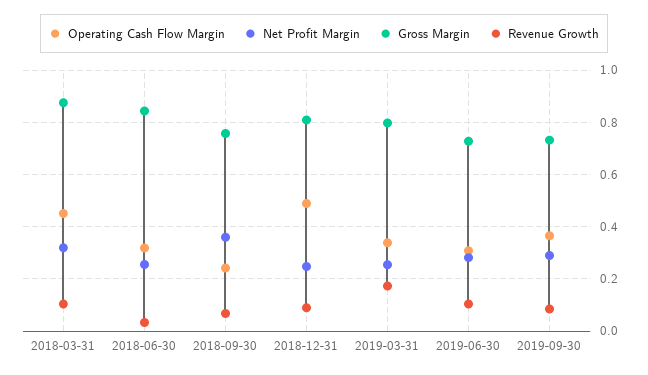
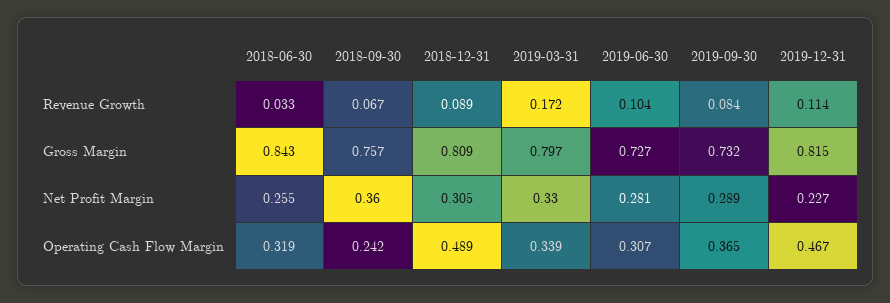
Operating Cash Flow Margin, 2018-03-31: 0.45 -> none
Net Profit Margin, 2018-03-31: 0.325 -> none
Gross Margin, 2018-03-31: 0.875 -> none
Revenue Growth, 2018-03-31: 0.1 -> none
Net Profit Margin, 2018-12-31: 0.25 -> 0.305
Net Profit Margin, 2019-03-31: 0.25 -> 0.33
Revenue Growth, 2019-12-31: none -> 0.114
Gross Margin, 2019-12-31: none -> 0.815
Net Profit Margin, 2019-12-31: none -> 0.227
Operating Cash Flow Margin, 2019-12-31: none -> 0.467

